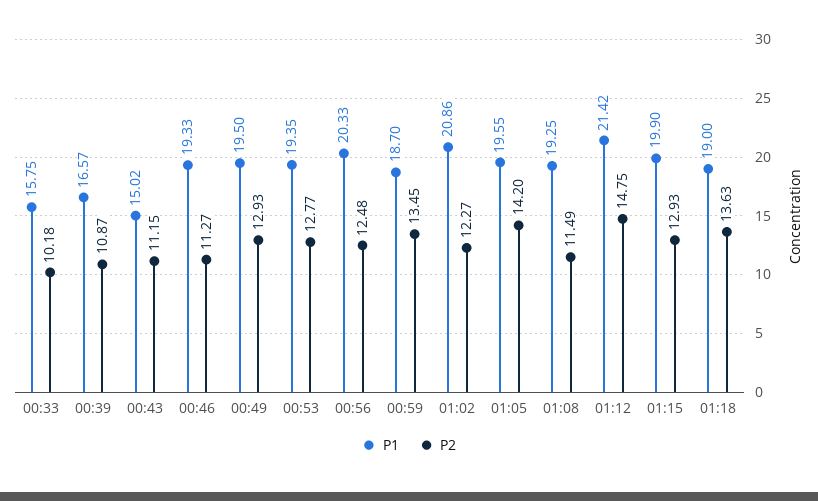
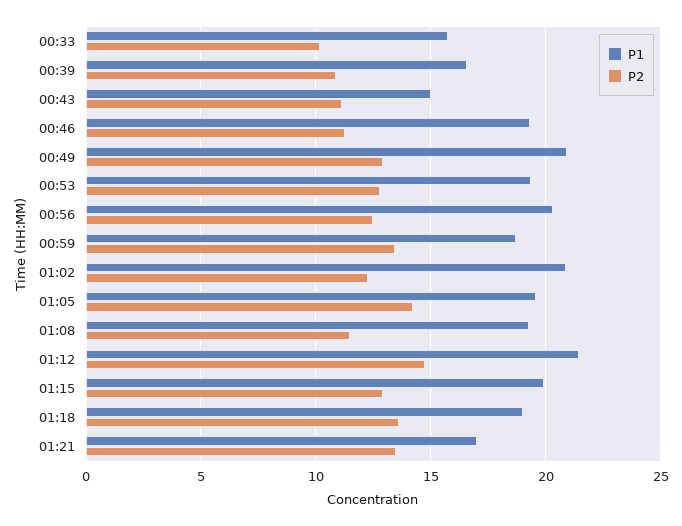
P1, 00:49: 19.5 -> 21
P1, 01:21: none -> 17
P2, 01:21: none -> 13.5

